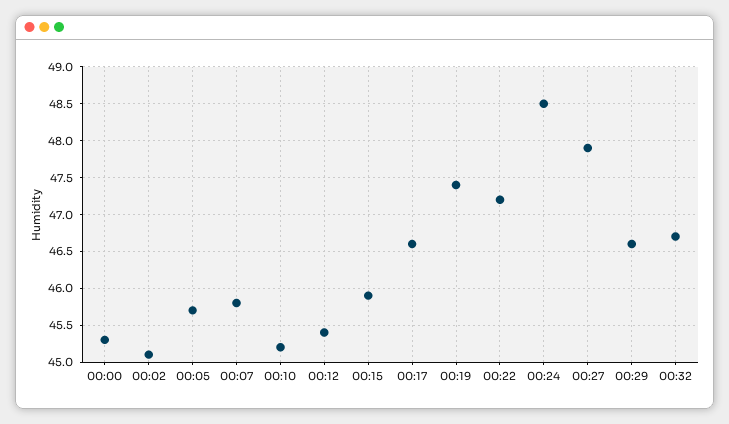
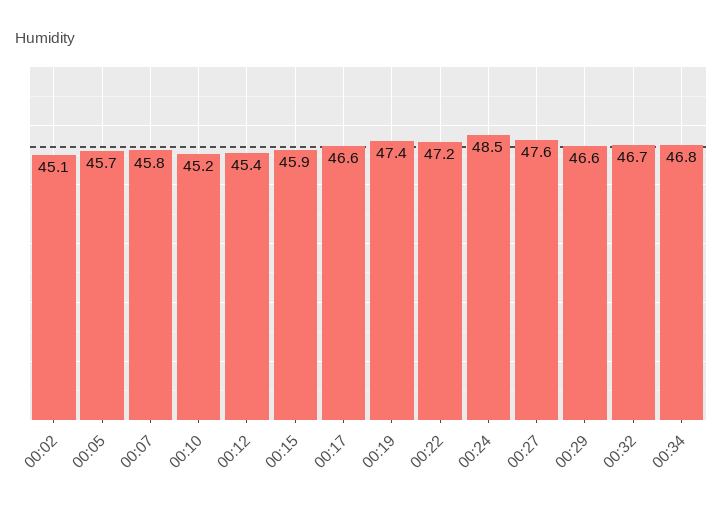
00:00: 45.3 -> none
00:27: 47.9 -> 47.6
00:34: none -> 46.8

